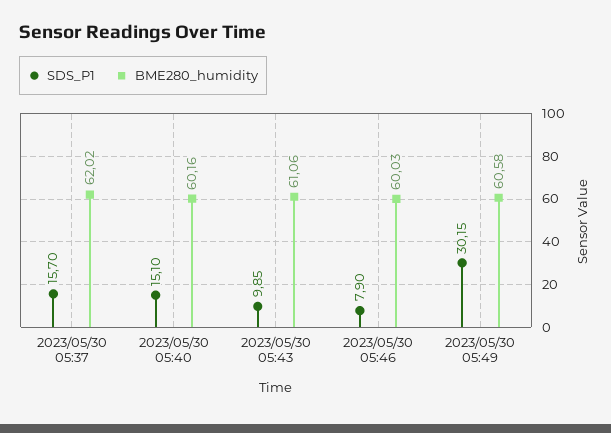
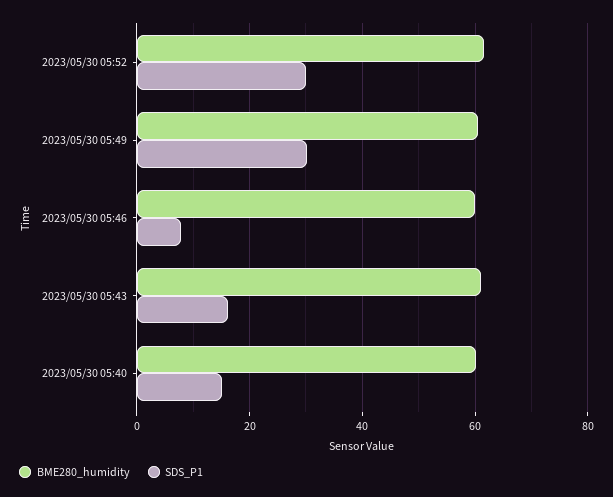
SDS_P1, 2023/05/30 05:37: 15.7 -> none
BME280_humidity, 2023/05/30 05:37: 62.02 -> none
SDS_P1, 2023/05/30 05:43: 9.85 -> 16
BME280_humidity, 2023/05/30 05:52: none -> 62
SDS_P1, 2023/05/30 05:52: none -> 30

